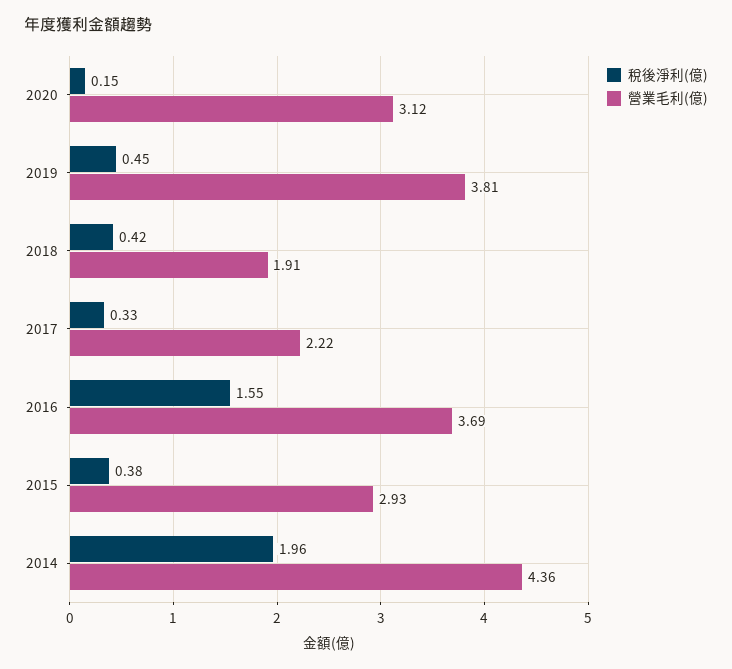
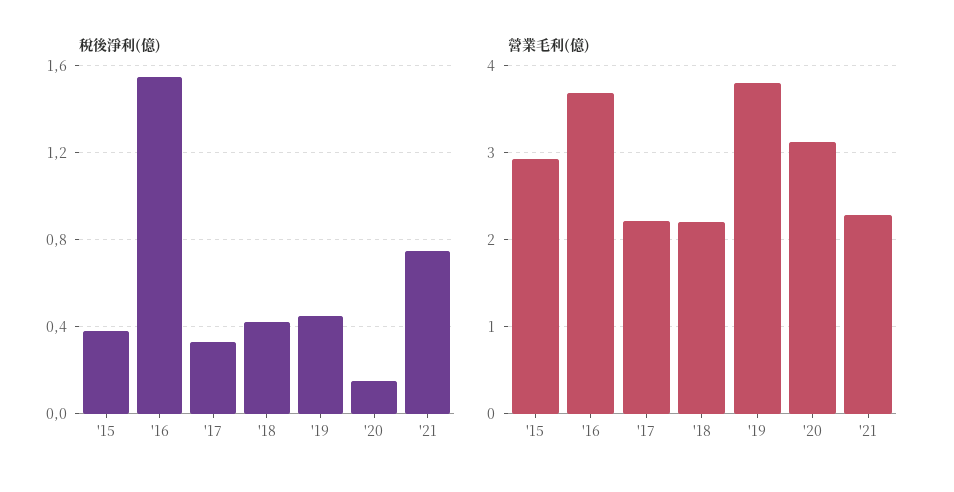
營業毛利(億), 2018: 1.91 -> 2.2
稅後淨利(億), 2014: 1.96 -> none
營業毛利(億), 2014: 4.36 -> none
稅後淨利(億), '21: none -> 0.75
營業毛利(億), '21: none -> 2.3

